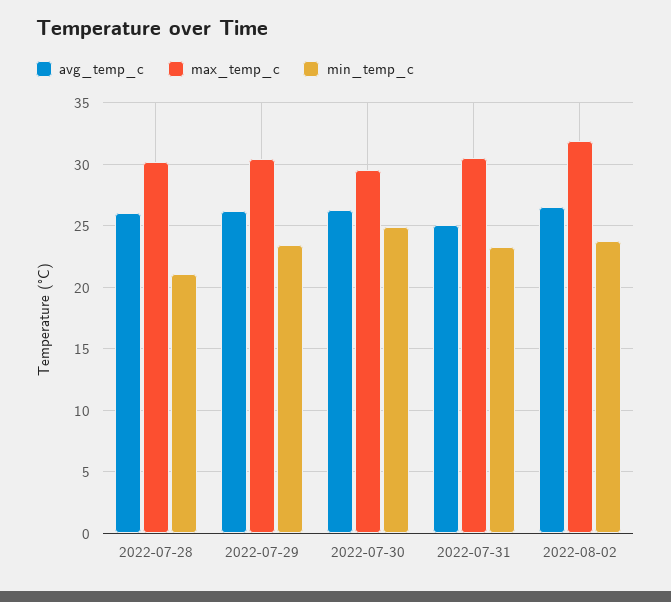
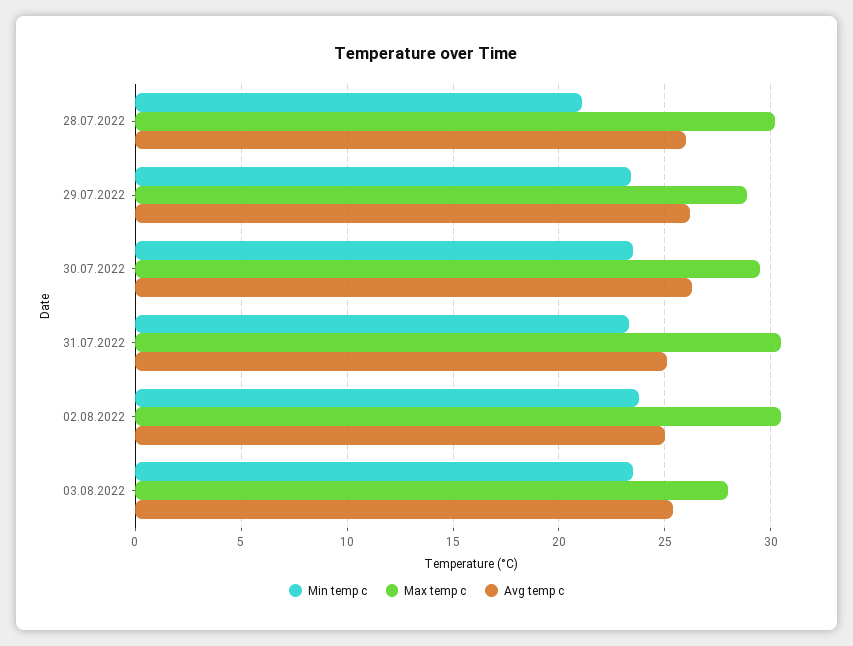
max_temp_c, 2022-07-29: 30.5 -> 29
min_temp_c, 2022-07-30: 25 -> 23.5
avg_temp_c, 2022-08-02: 26.5 -> 25
max_temp_c, 2022-08-02: 32 -> 30.5
min_temp_c, 03.08.2022: none -> 23.5
max_temp_c, 03.08.2022: none -> 28
avg_temp_c, 03.08.2022: none -> 25.5

